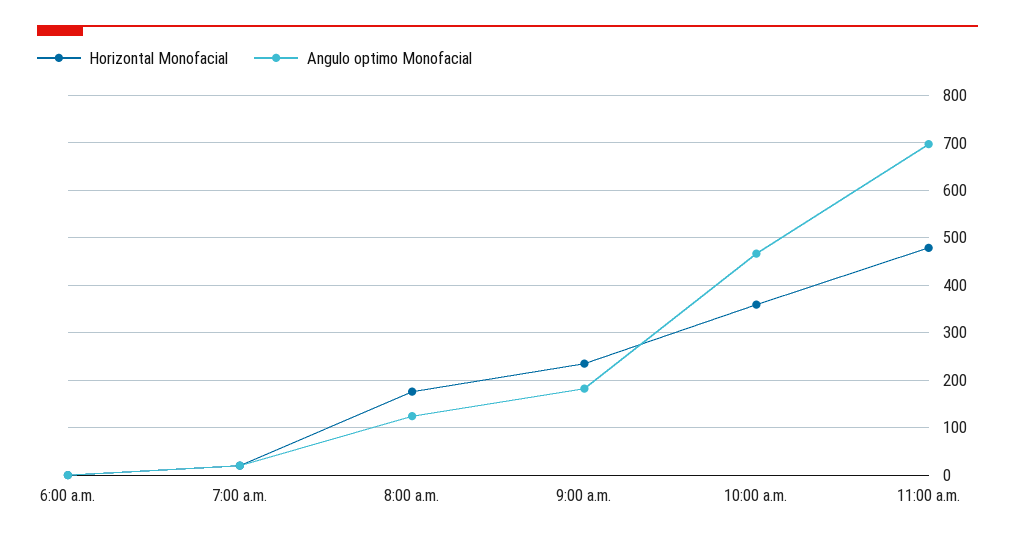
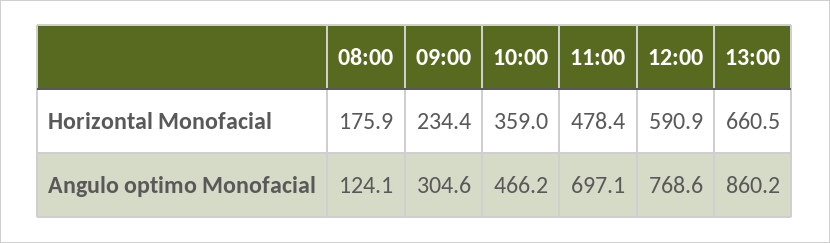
Horizontal Monofacial, 6:00 a.m.: 0 -> none
Angulo optimo Monofacial, 6:00 a.m.: 0 -> none
Horizontal Monofacial, 7:00 a.m.: 20 -> none
Angulo optimo Monofacial, 7:00 a.m.: 20 -> none
Angulo optimo Monofacial, 9:00 a.m.: 180 -> 304.6
Horizontal Monofacial, 12:00: none -> 590.9
Horizontal Monofacial, 13:00: none -> 660.5
Angulo optimo Monofacial, 12:00: none -> 768.6
Angulo optimo Monofacial, 13:00: none -> 860.2

